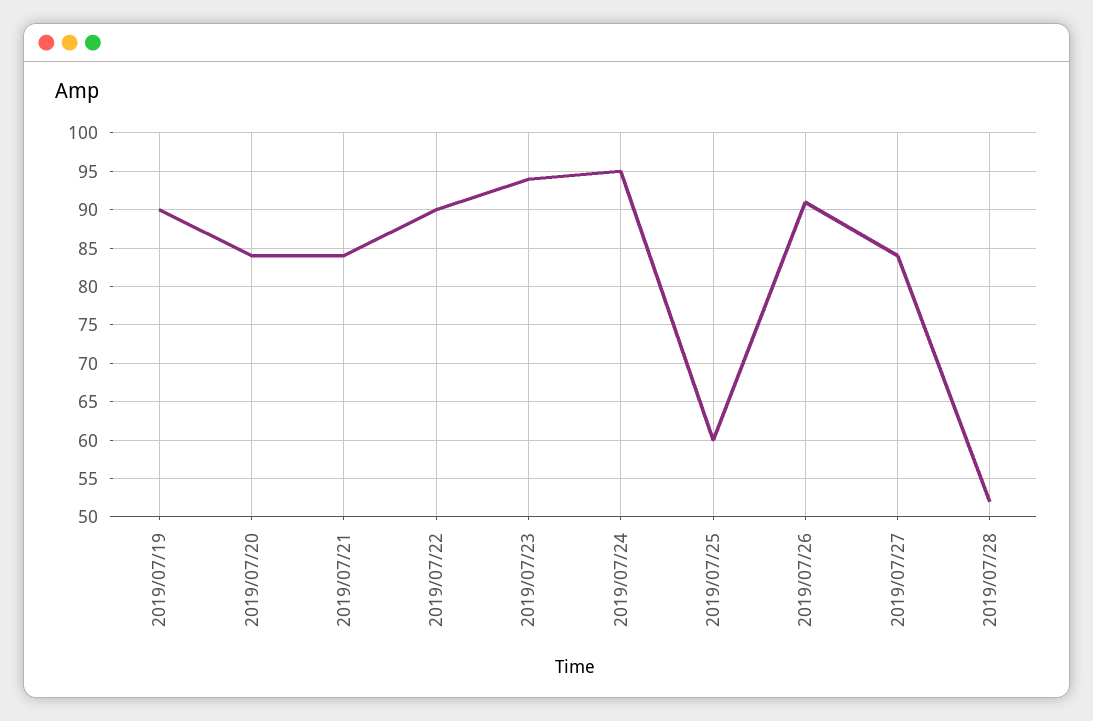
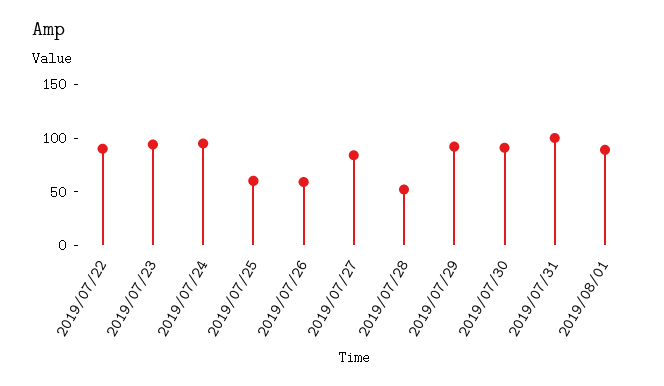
2019/07/19: 90 -> none
2019/07/20: 84 -> none
2019/07/21: 84 -> none
2019/07/26: 91 -> 60
2019/07/29: none -> 90
2019/07/30: none -> 90
2019/07/31: none -> 100
2019/08/01: none -> 90

